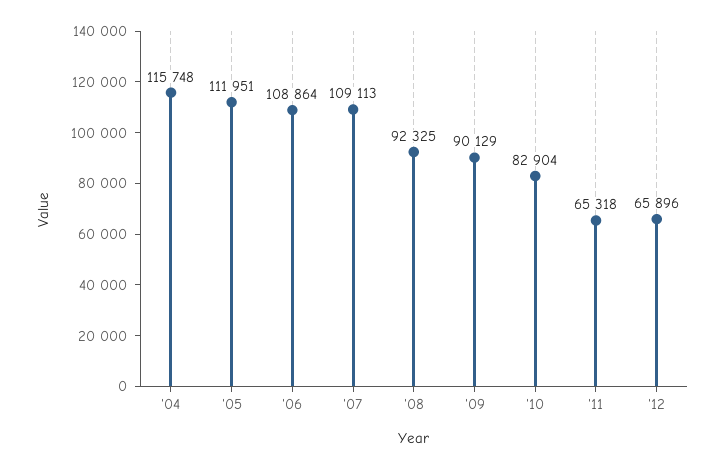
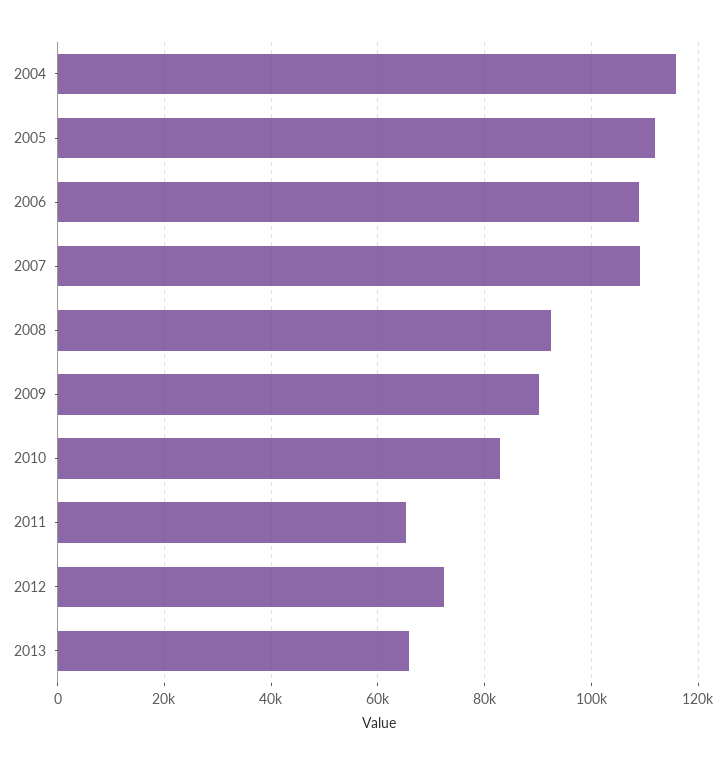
'12: 65896 -> 72000
2013: none -> 66000

